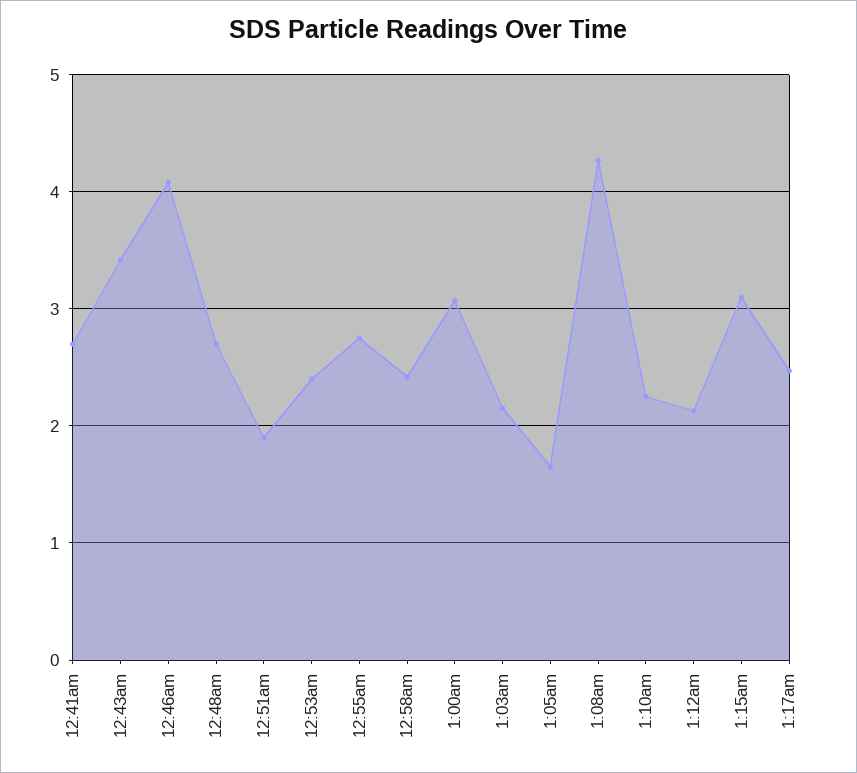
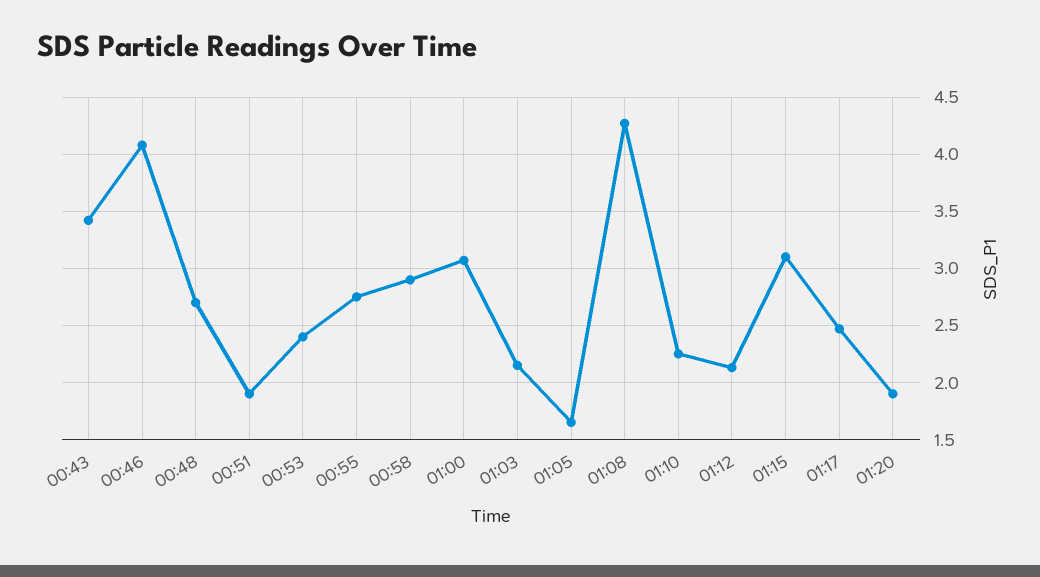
12:41am: 2.7 -> none
12:58am: 2.4 -> 2.9
01:20: none -> 1.9

